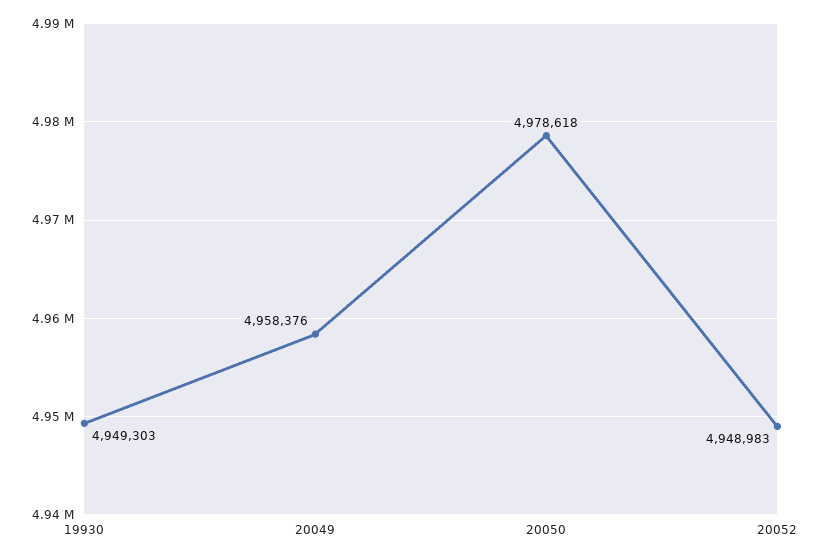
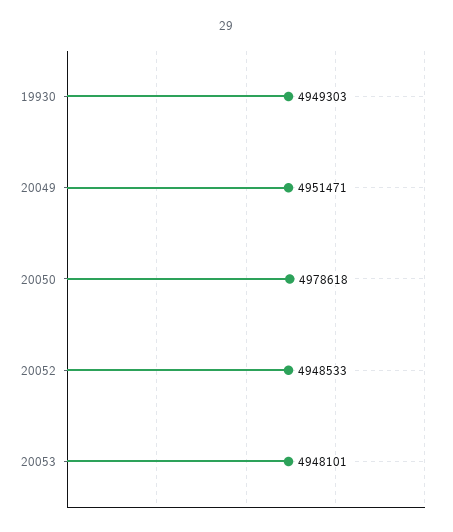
20049: 4958376 -> 4951471
20052: 4948983 -> 4948533
20053: none -> 4948101

